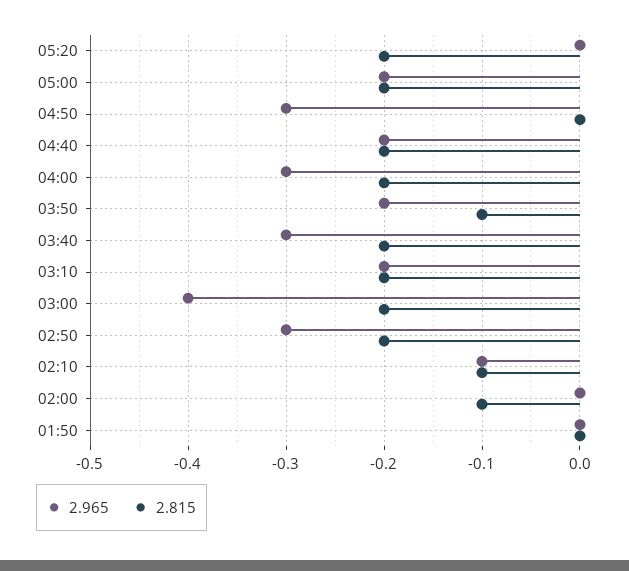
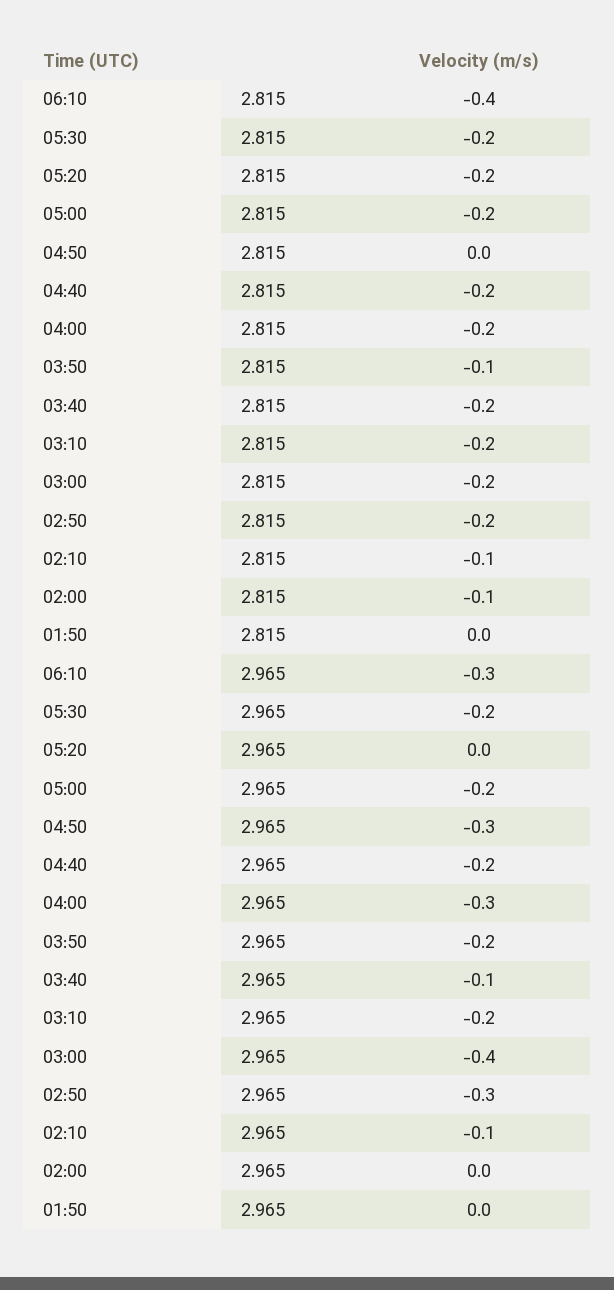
2.965, 03:40: -0.3 -> -0.1
2.815, 06:10: none -> -0.4
2.815, 05:30: none -> -0.2
2.965, 06:10: none -> -0.3
2.965, 05:30: none -> -0.2

